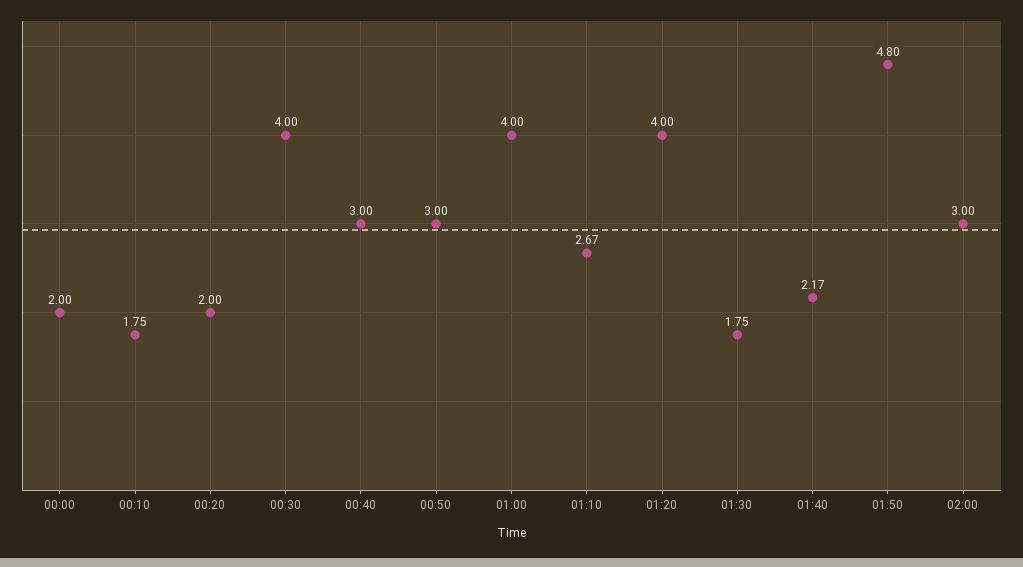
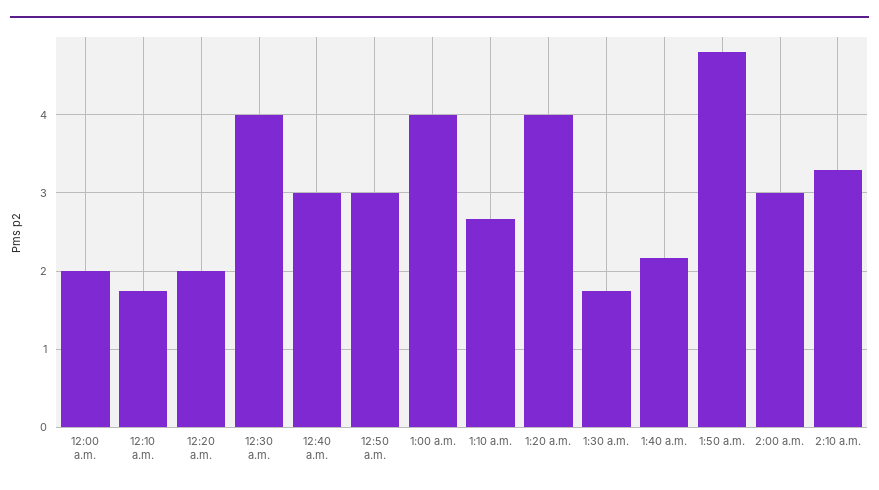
2:10 a.m.: none -> 3.3

